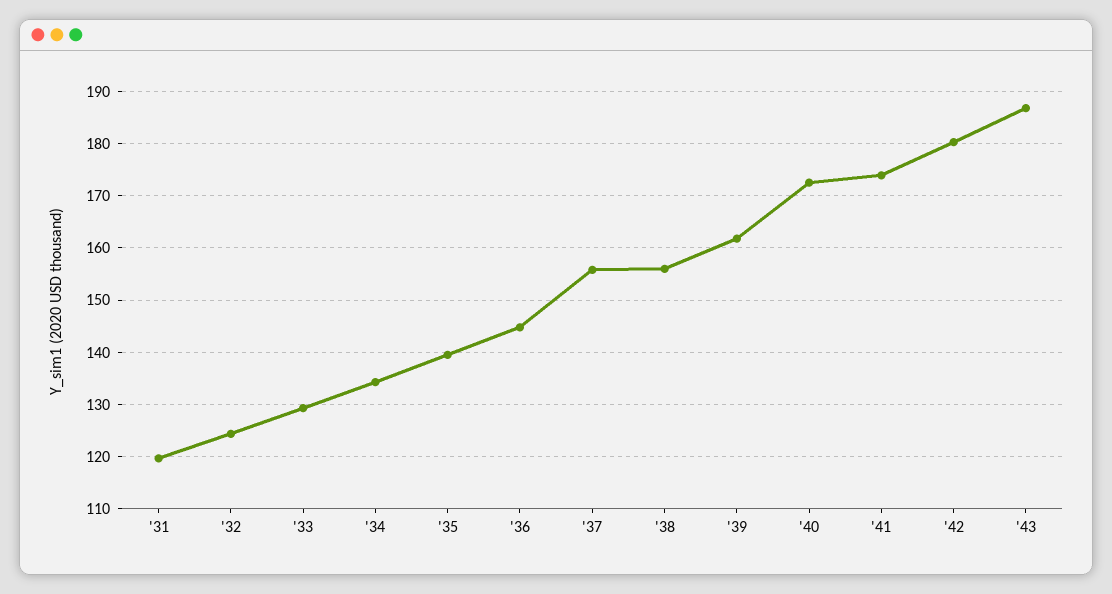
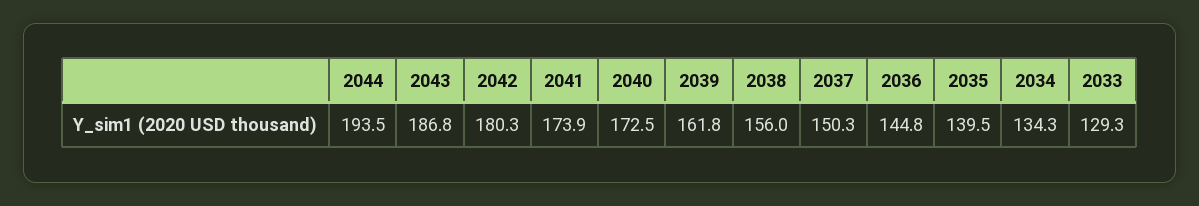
'31: 120 -> none
'32: 124 -> none
'37: 156 -> 150.3
2044: none -> 193.5

